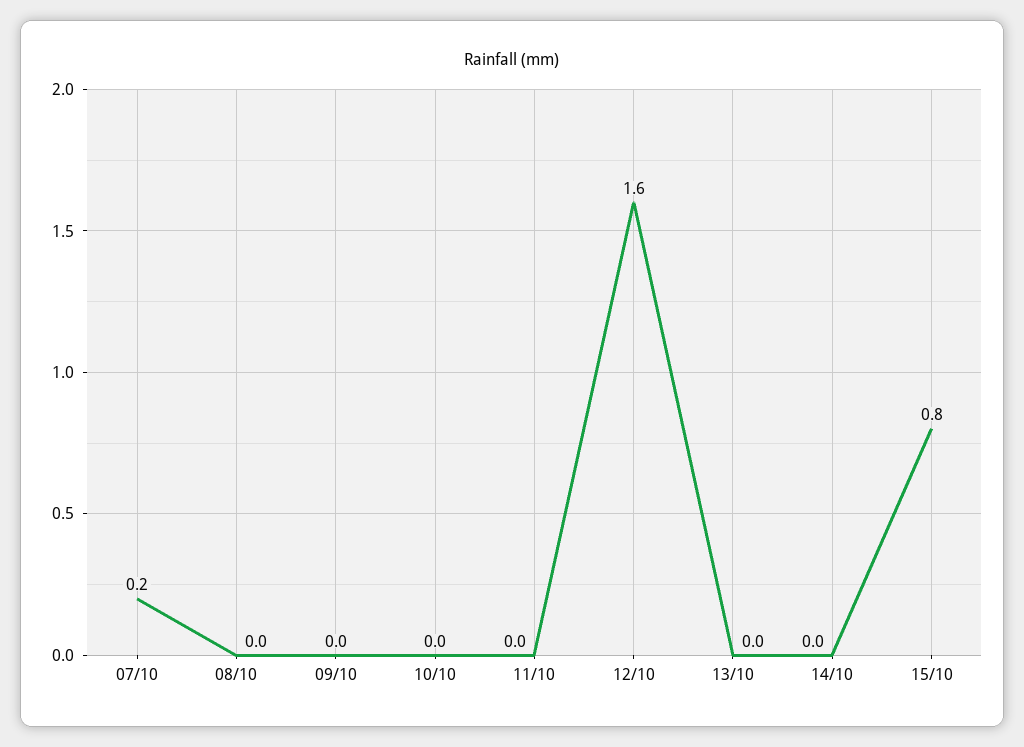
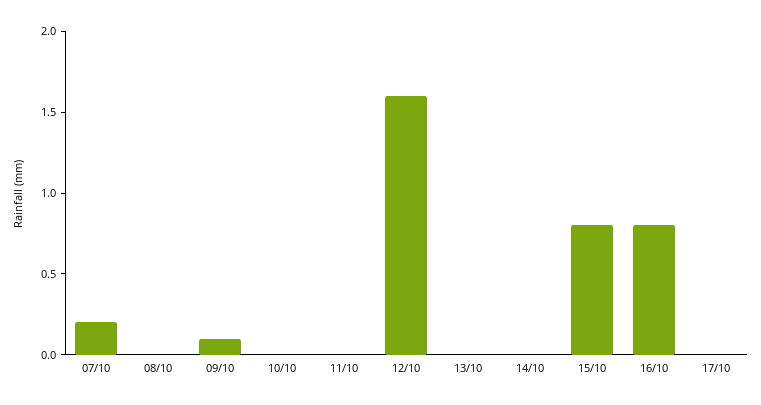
09/10: 0 -> 0.1
16/10: none -> 0.8
17/10: none -> 0

